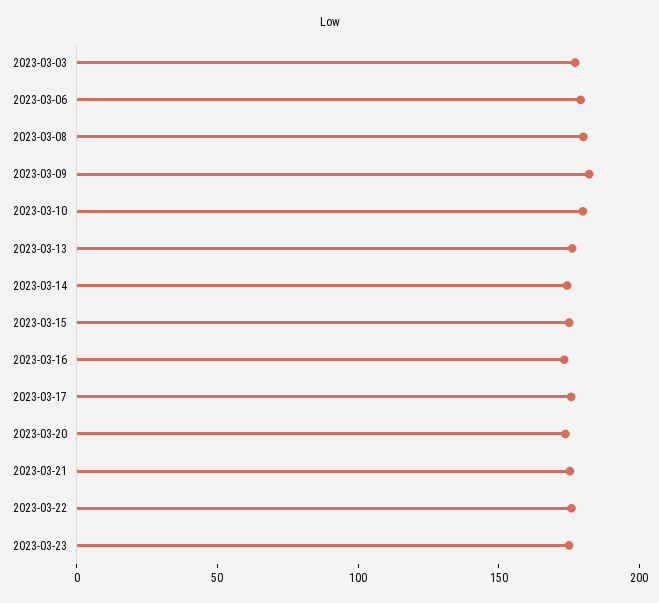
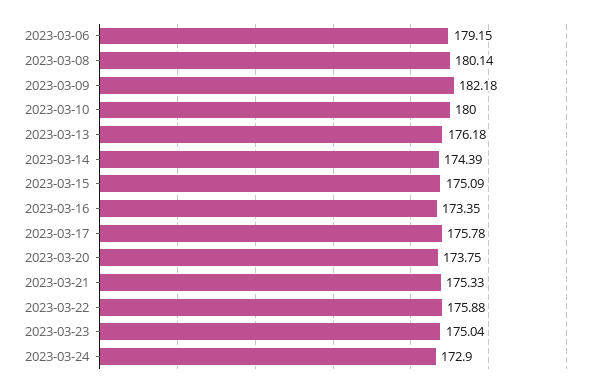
2023-03-03: 180 -> none
2023-03-24: none -> 172.9

